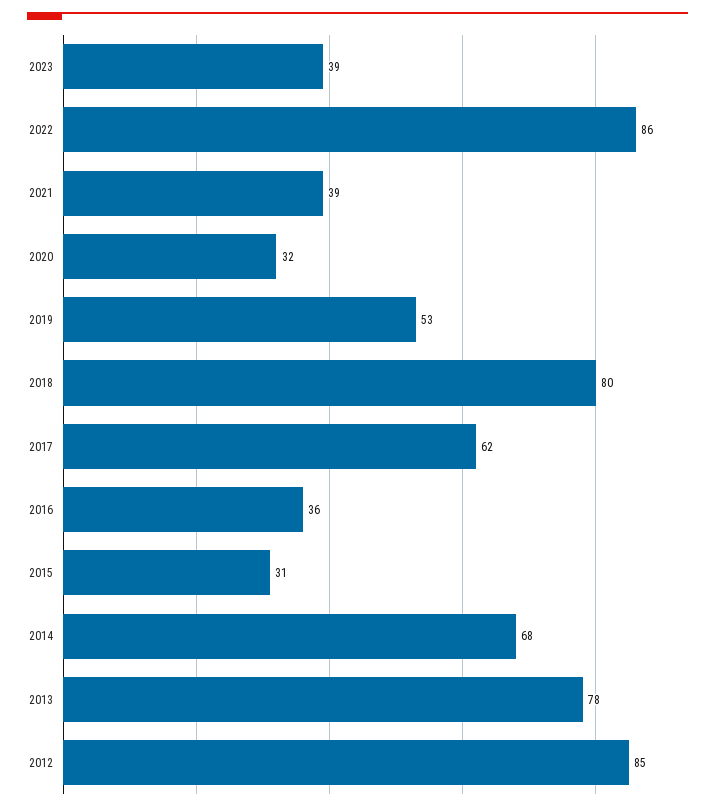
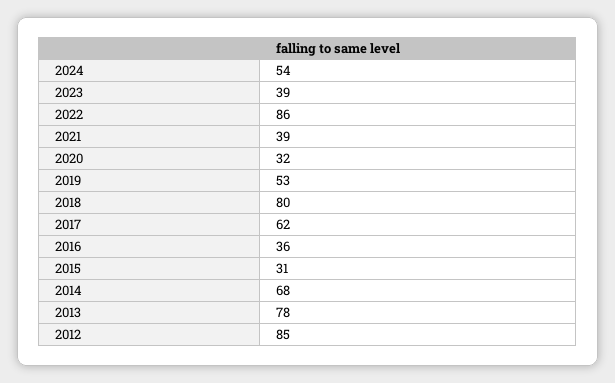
2024: none -> 54

